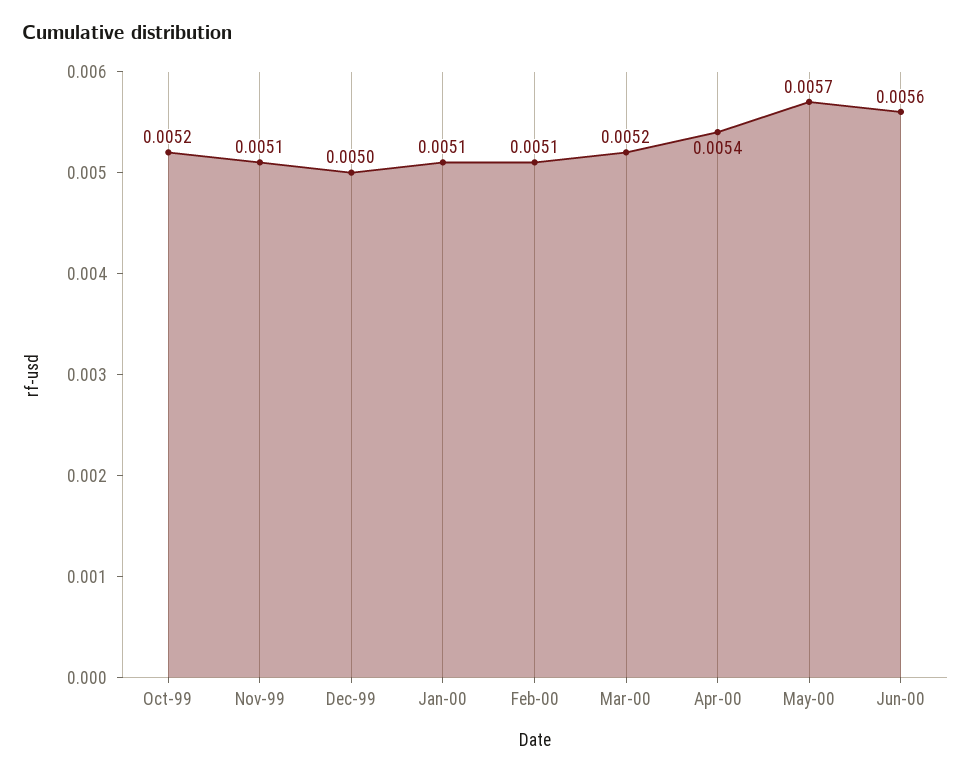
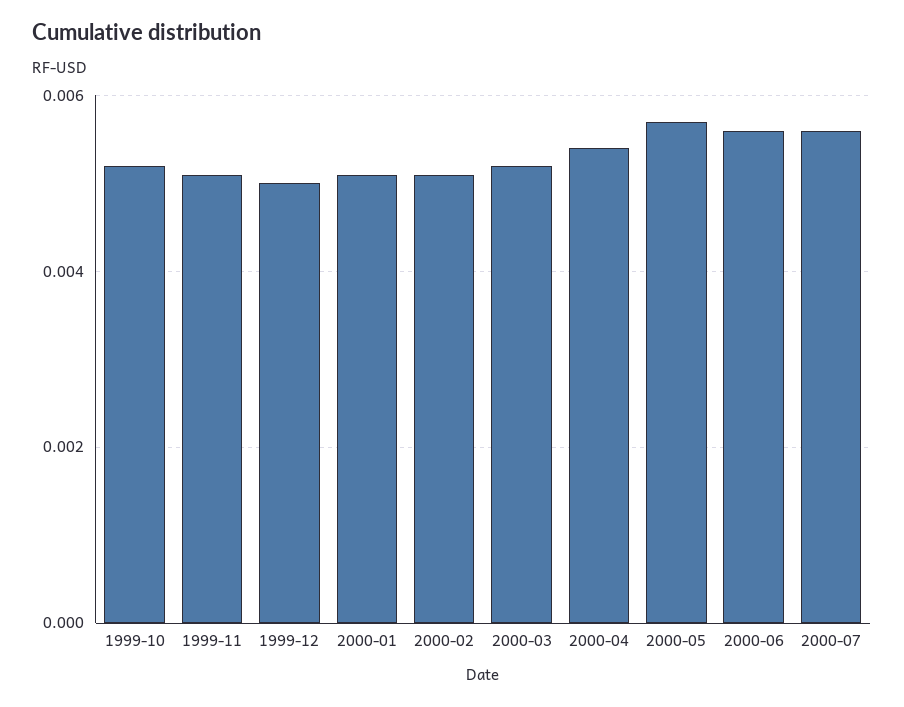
2000-07: none -> 0.0055

